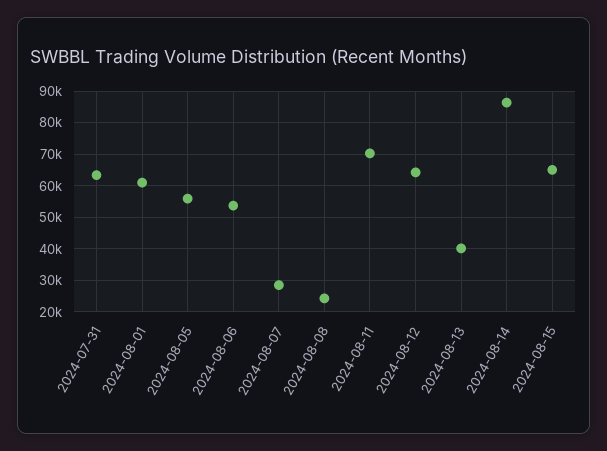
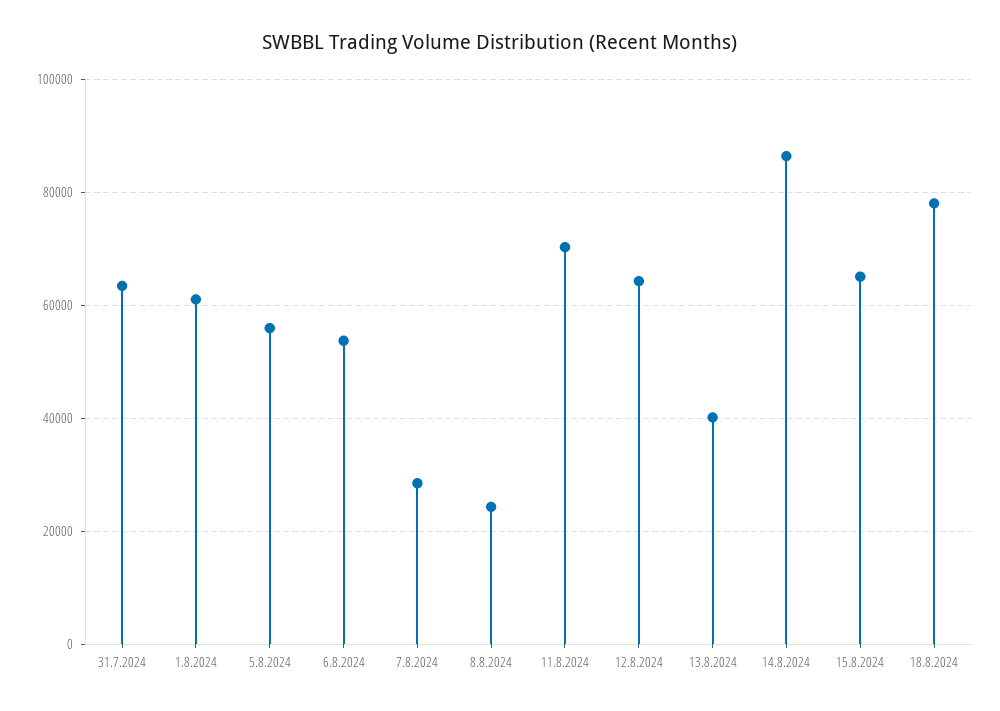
18.8.2024: none -> 78000

